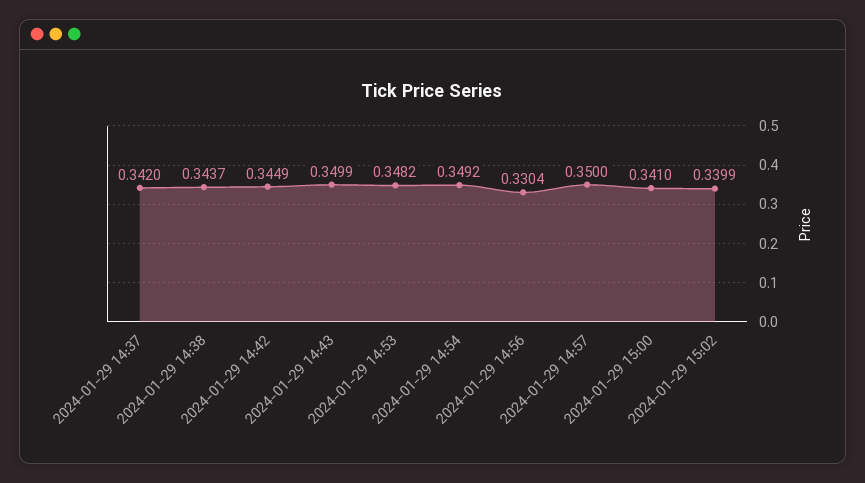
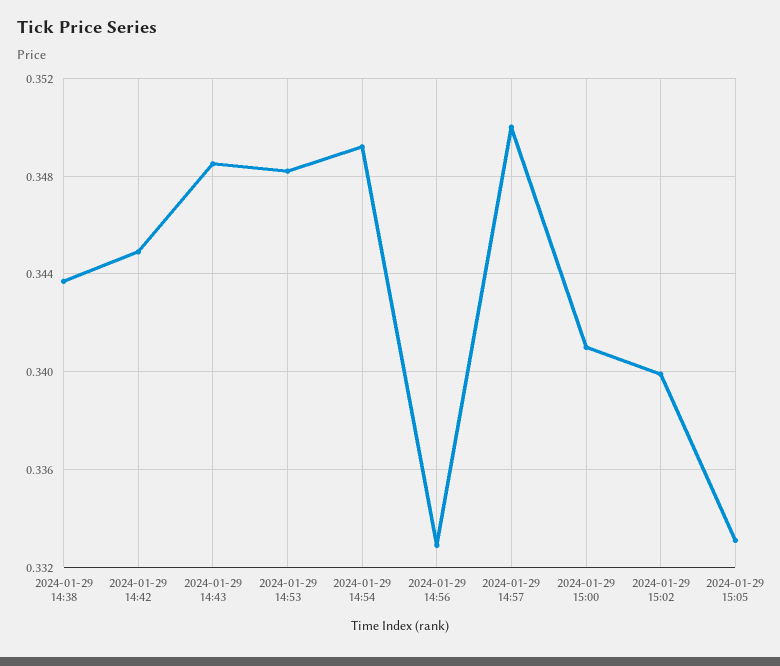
2024-01-29 14:37: 0.342 -> none
2024-01-29 14:43: 0.3499 -> 0.3485
2024-01-29 14:56: 0.3304 -> 0.333
2024-01-29 15:05: none -> 0.333

